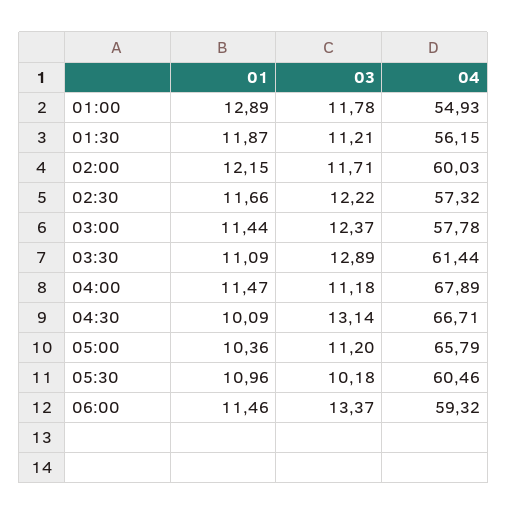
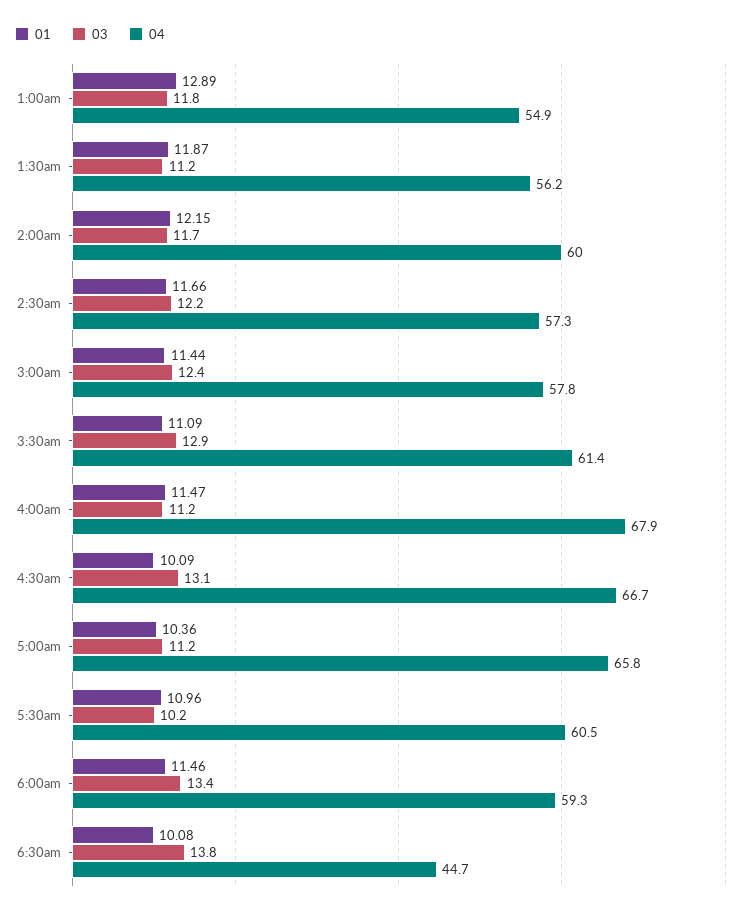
01, 6:30am: none -> 10.08
03, 6:30am: none -> 13.8
04, 6:30am: none -> 44.7

